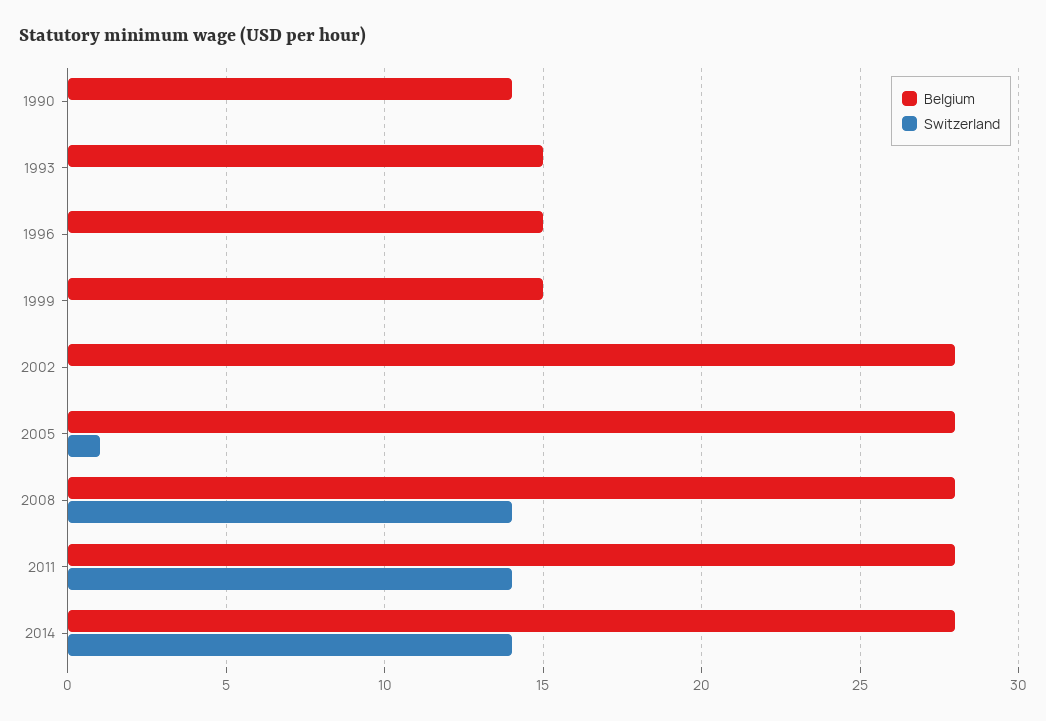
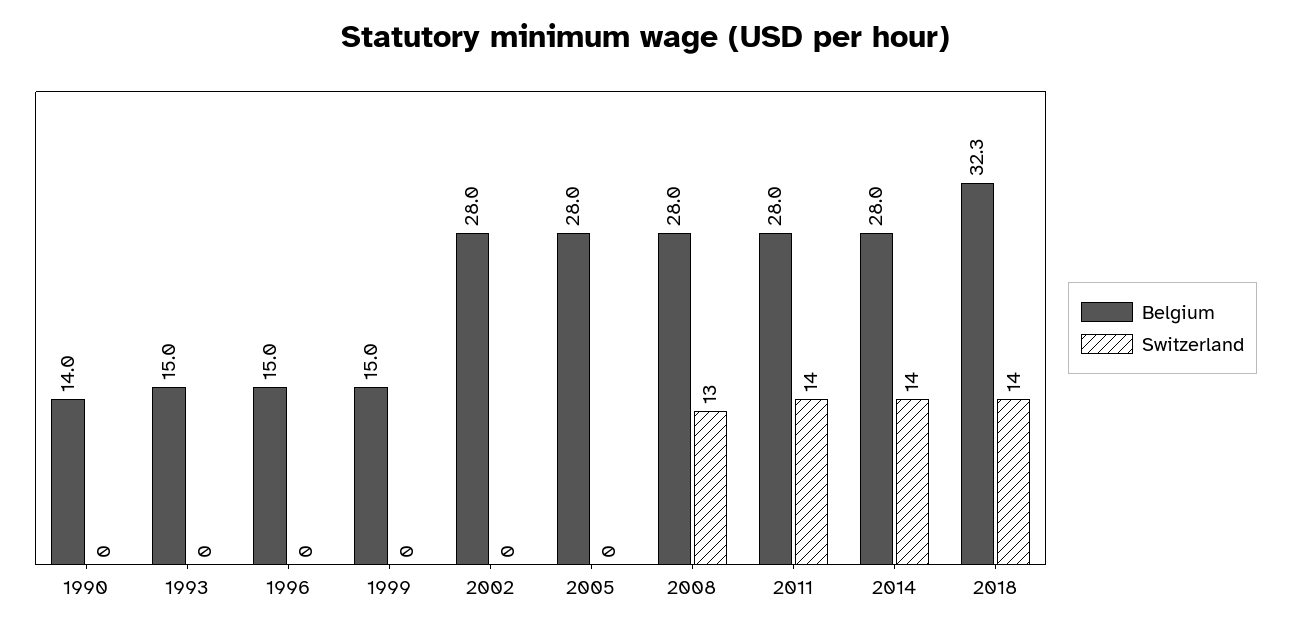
Switzerland, 2005: 1 -> 0
Switzerland, 2008: 14 -> 13
Belgium, 2018: none -> 32.3
Switzerland, 2018: none -> 14

